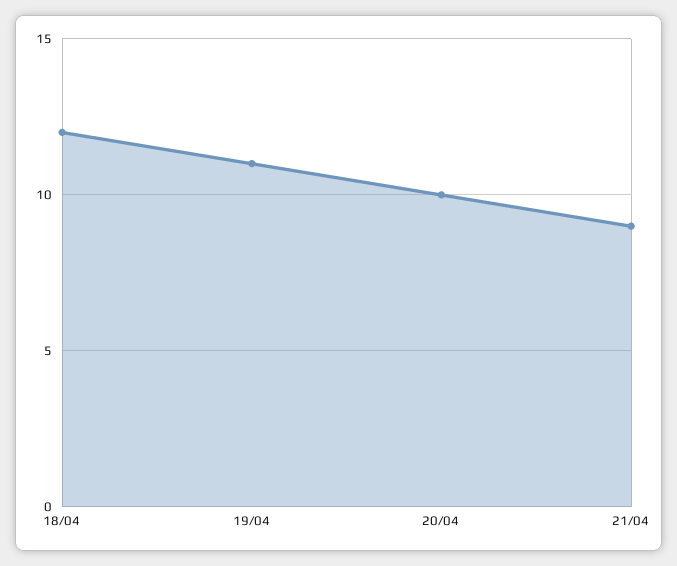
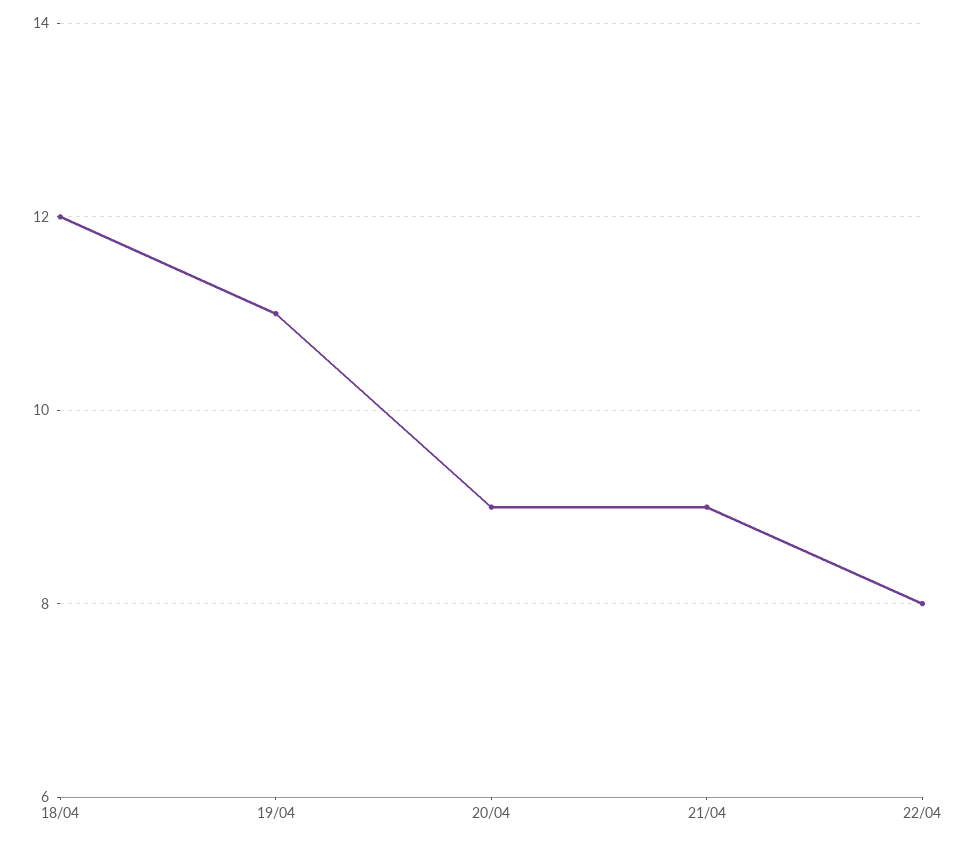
20/04: 10 -> 9
22/04: none -> 8

